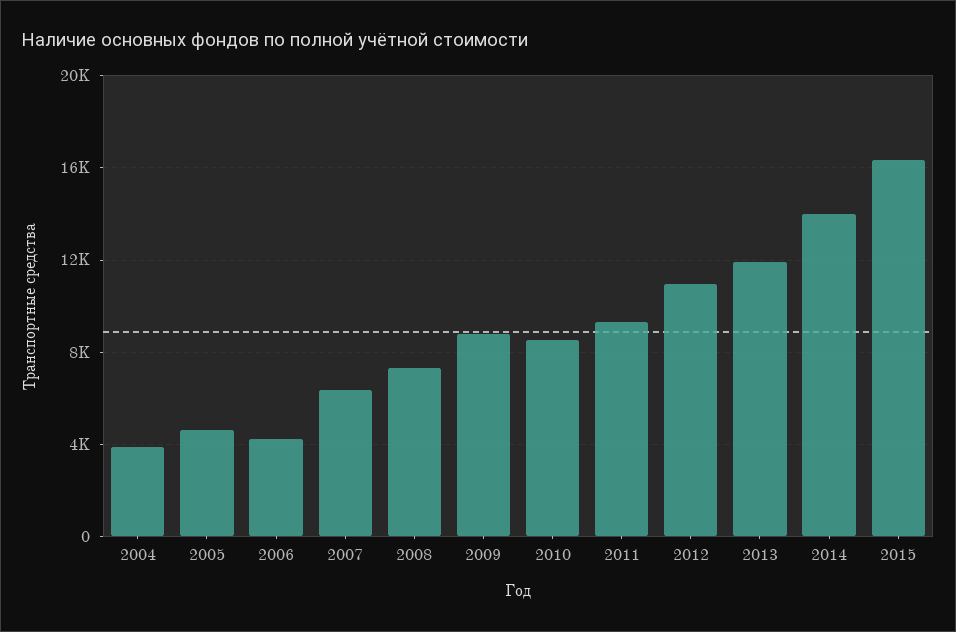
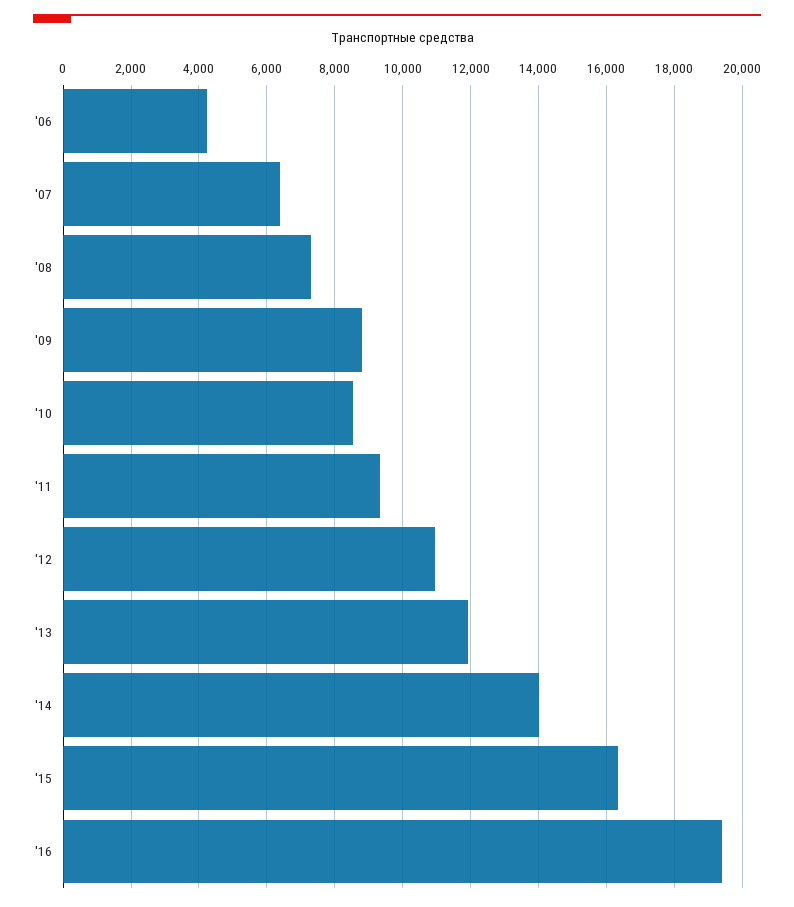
2004: 4000 -> none
2005: 4500 -> none
'16: none -> 19400

